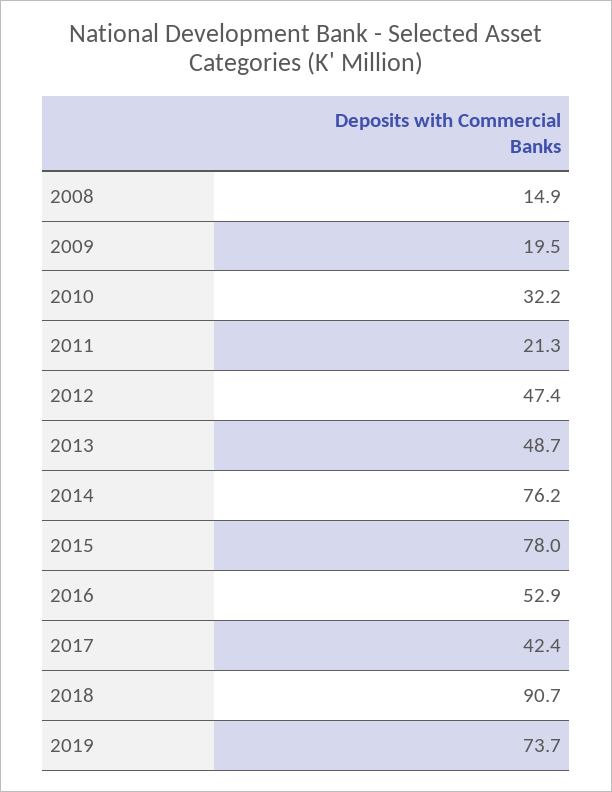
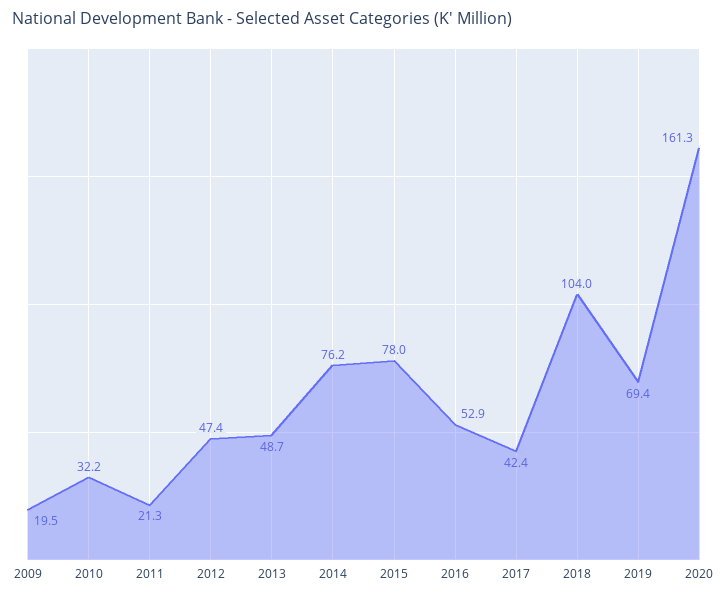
2008: 14.9 -> none
2018: 90.7 -> 104
2019: 73.7 -> 69.4
2020: none -> 161.3

